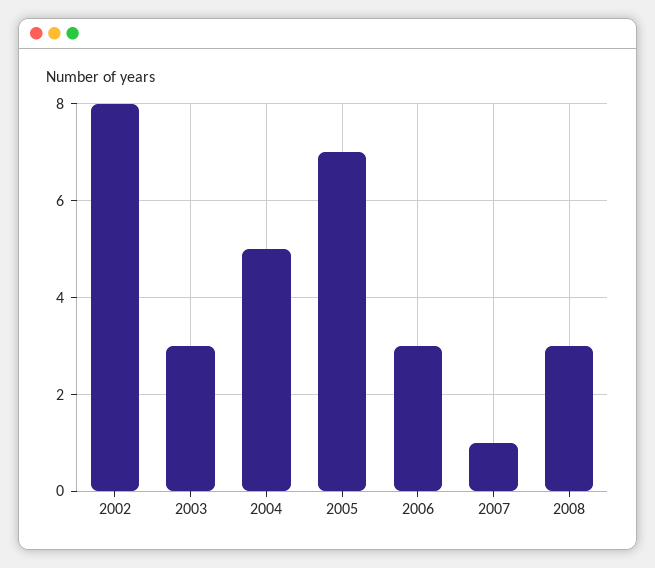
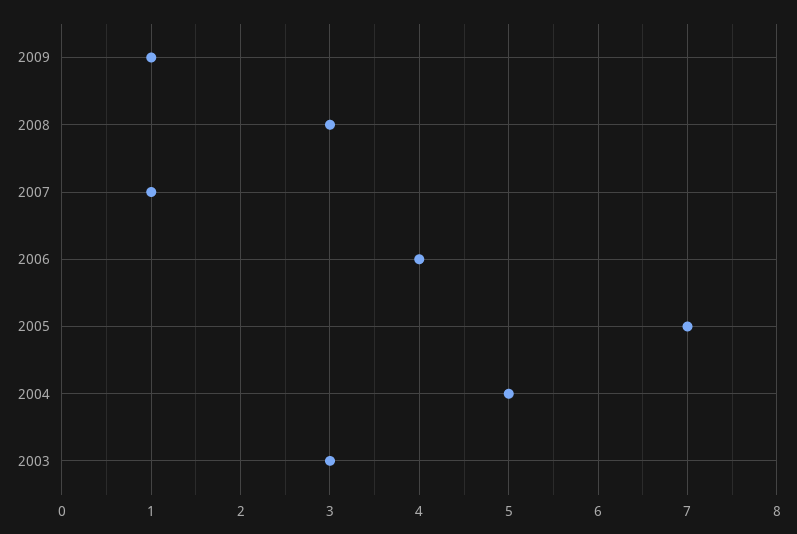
2002: 8 -> none
2006: 3 -> 4
2009: none -> 1

